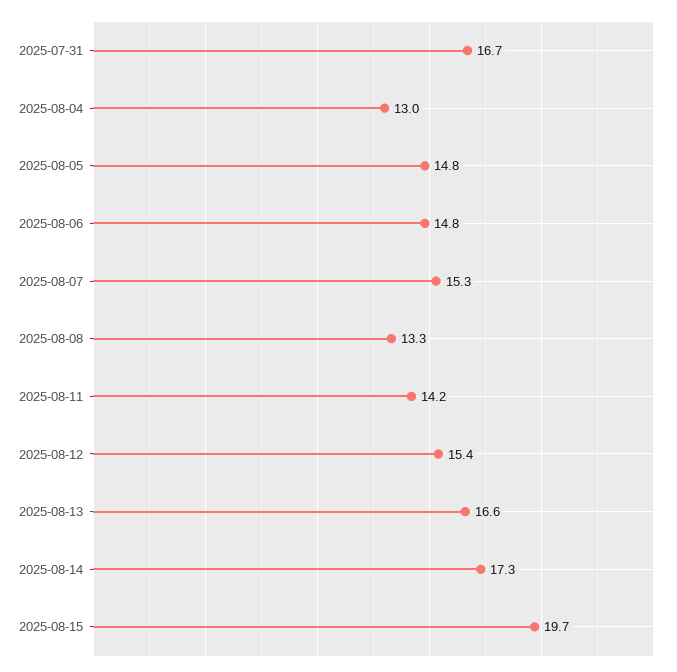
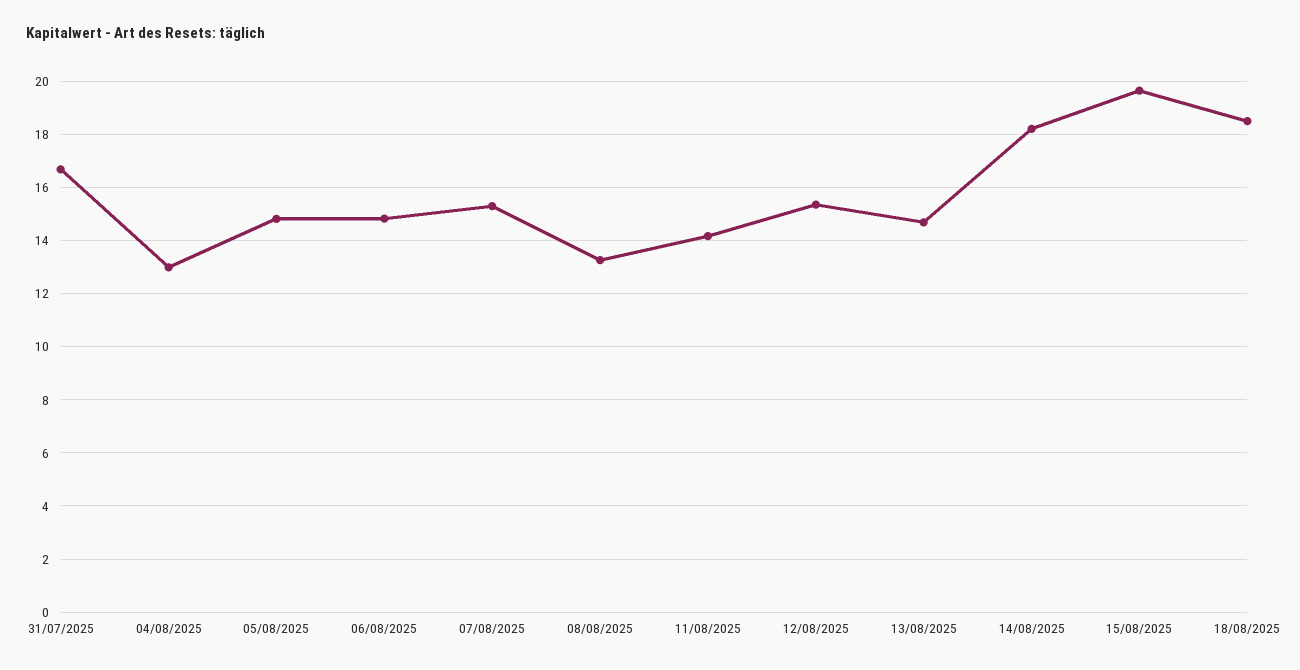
2025-08-13: 16.6 -> 14.75
2025-08-14: 17.3 -> 18.25
18/08/2025: none -> 18.5

